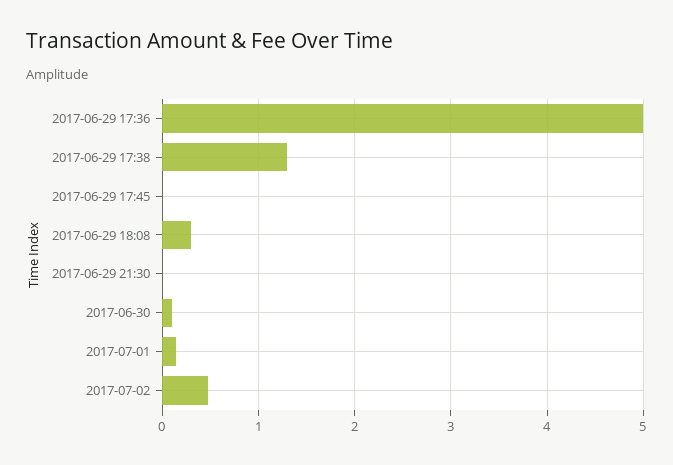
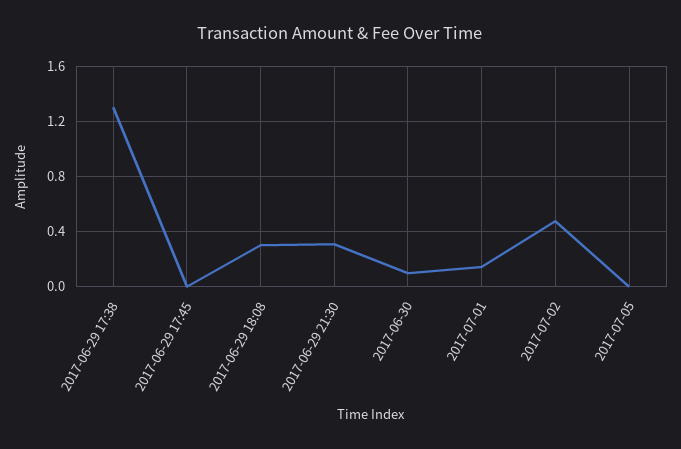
2017-06-29 17:36: 5 -> none
2017-06-29 21:30: 0 -> 0.3
2017-07-05: none -> 0

